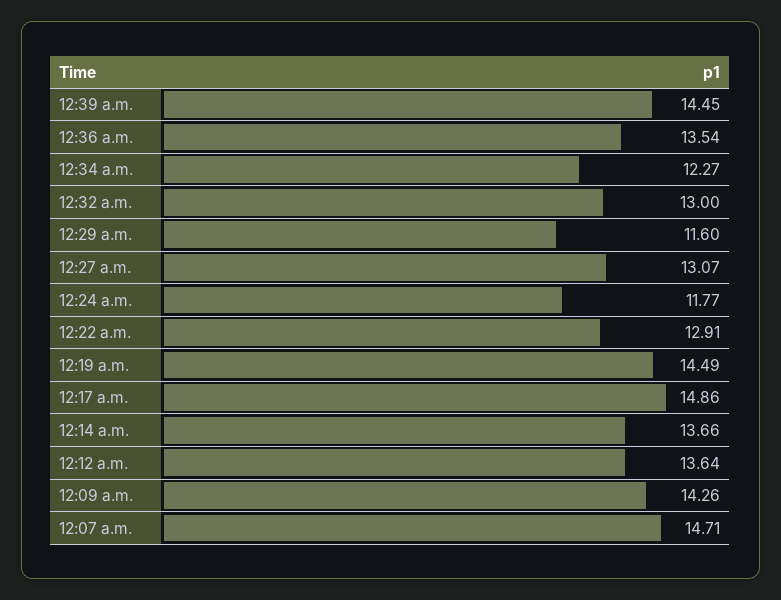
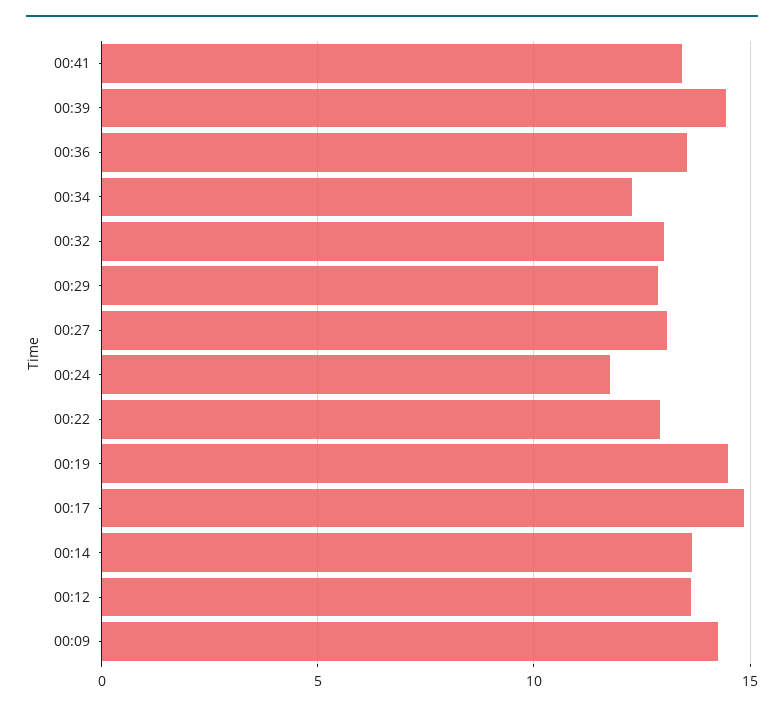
12:29 a.m.: 11.6 -> 13
12:07 a.m.: 14.71 -> none
00:41: none -> 13.5

